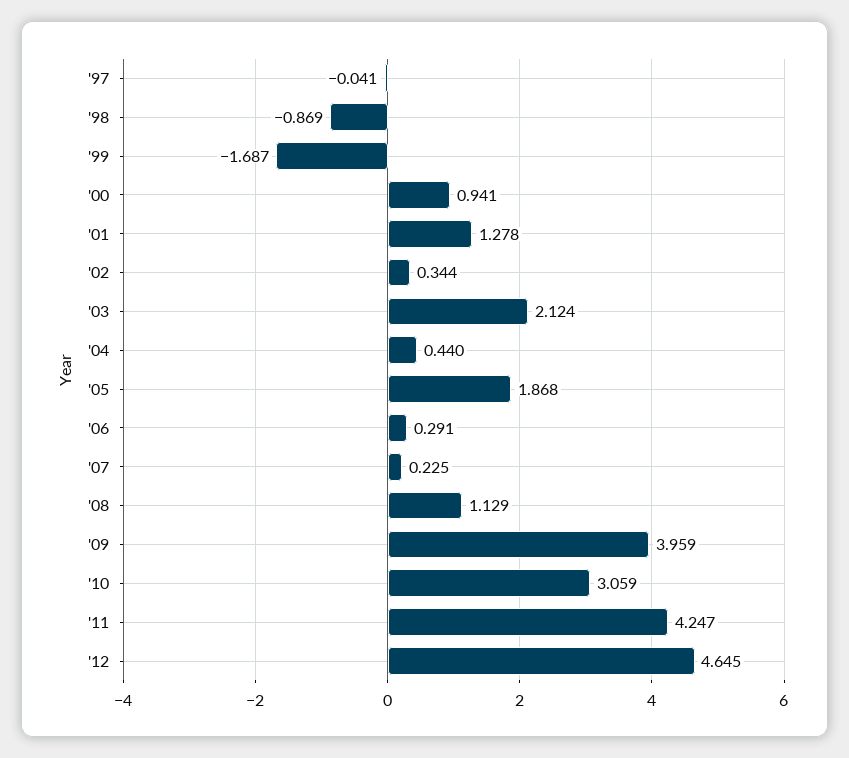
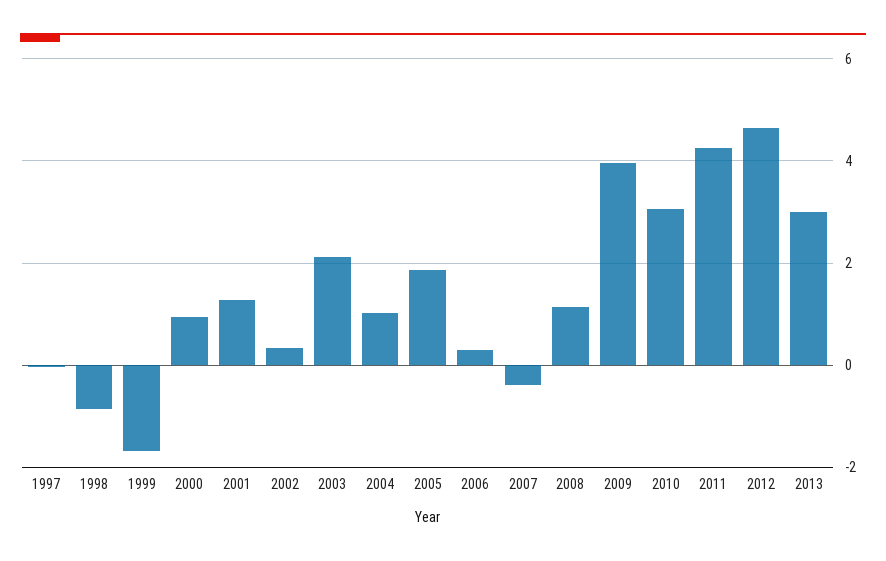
'04: 0.44 -> 1
'07: 0.225 -> -0.4
2013: none -> 3

